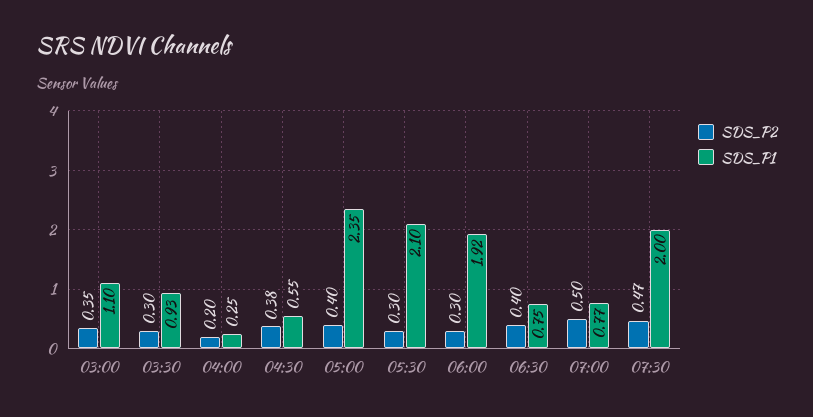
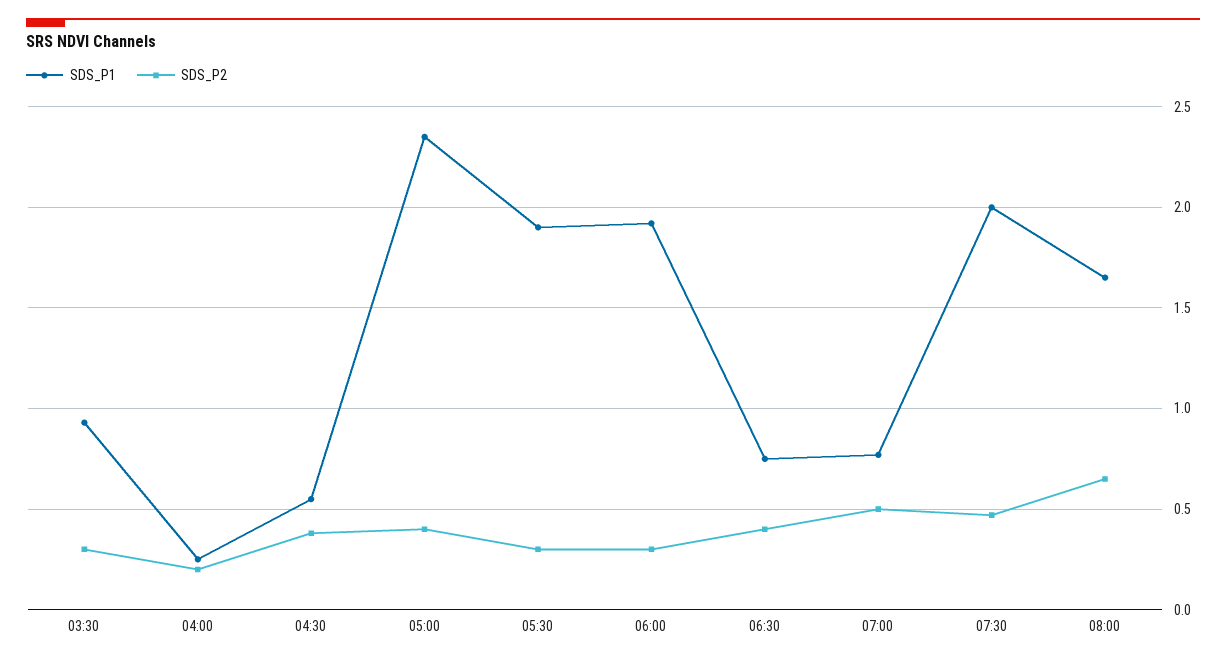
SDS_P2, 03:00: 0.35 -> none
SDS_P1, 03:00: 1.1 -> none
SDS_P1, 05:30: 2.1 -> 1.9
SDS_P1, 08:00: none -> 1.65
SDS_P2, 08:00: none -> 0.65

